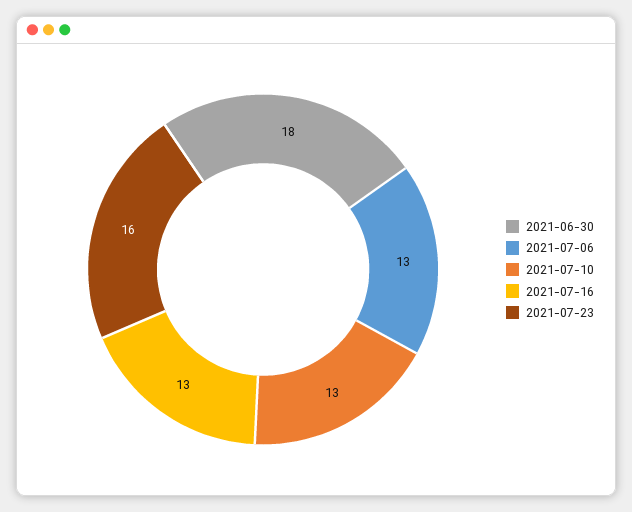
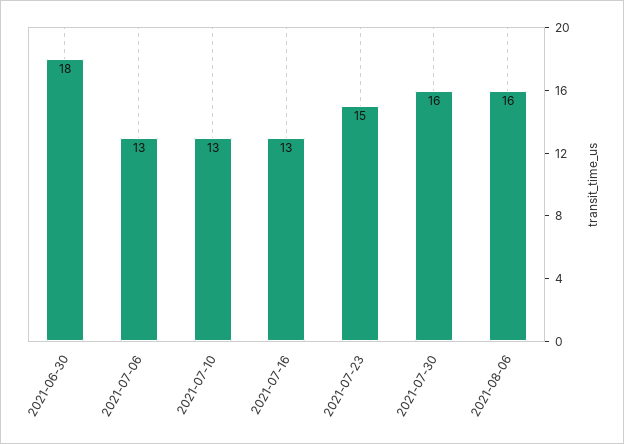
2021-07-23: 16 -> 15
2021-07-30: none -> 16
2021-08-06: none -> 16

